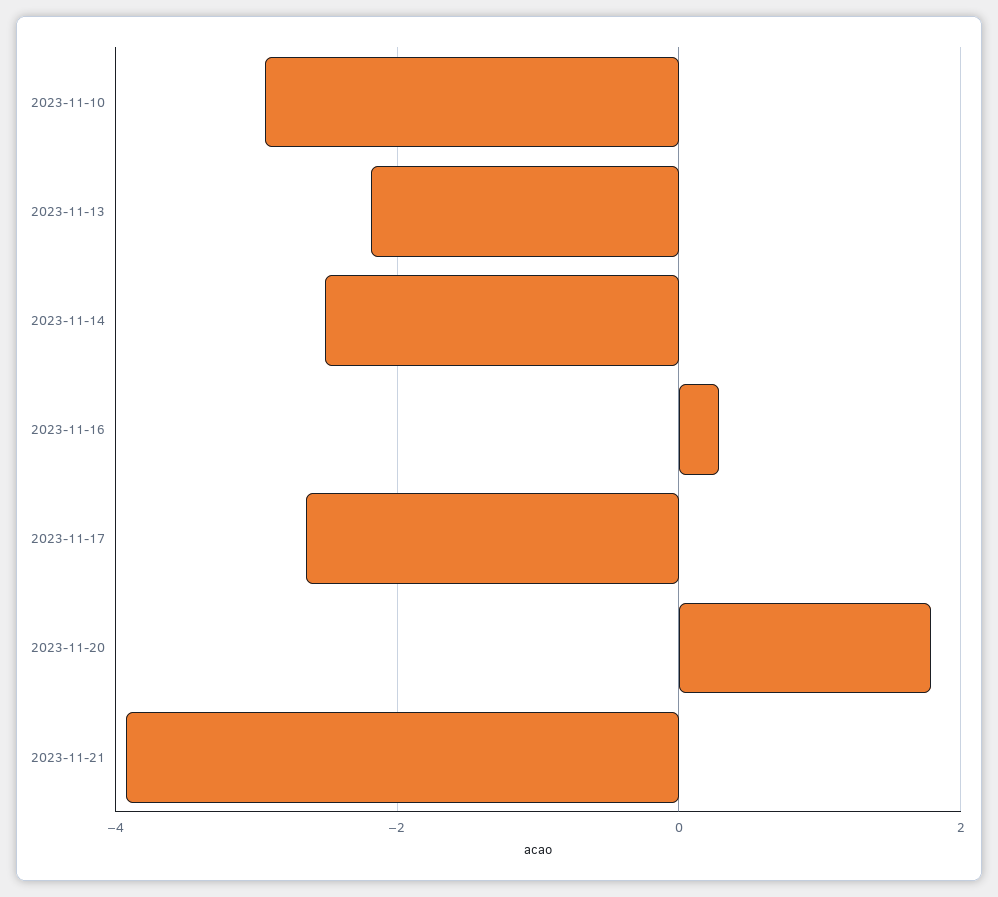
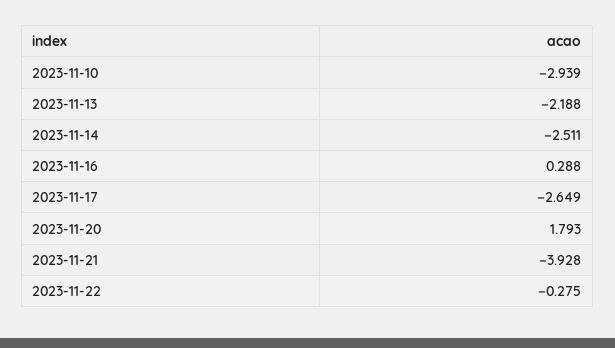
2023-11-22: none -> -0.275

